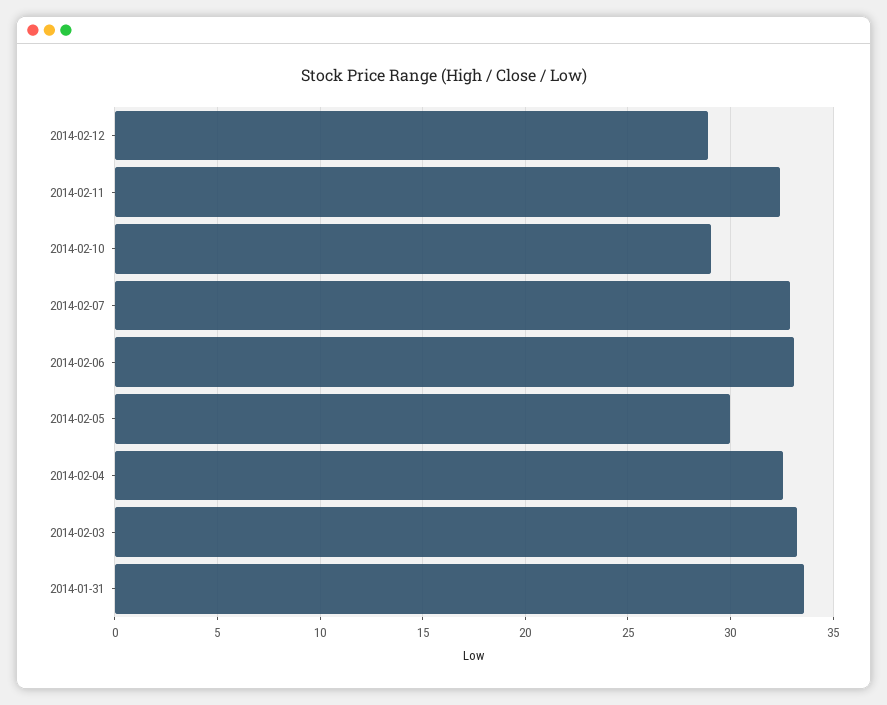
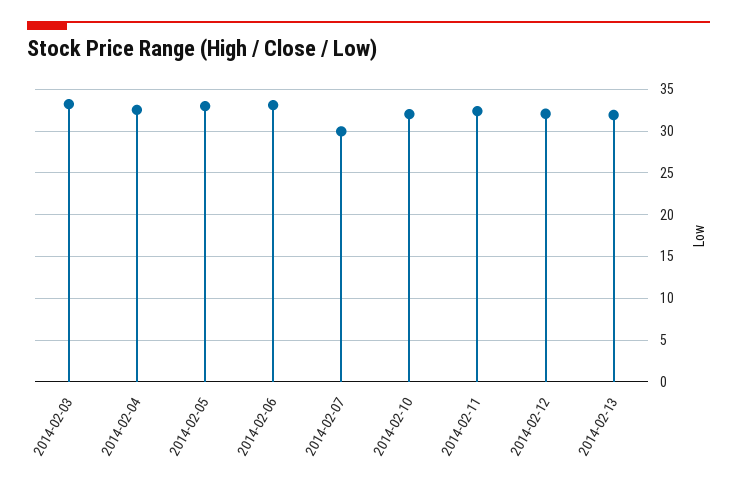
2014-02-12: 29 -> 32
2014-02-10: 29 -> 32
2014-02-07: 33 -> 30
2014-02-05: 30 -> 33
2014-01-31: 33.5 -> none
2014-02-13: none -> 32

